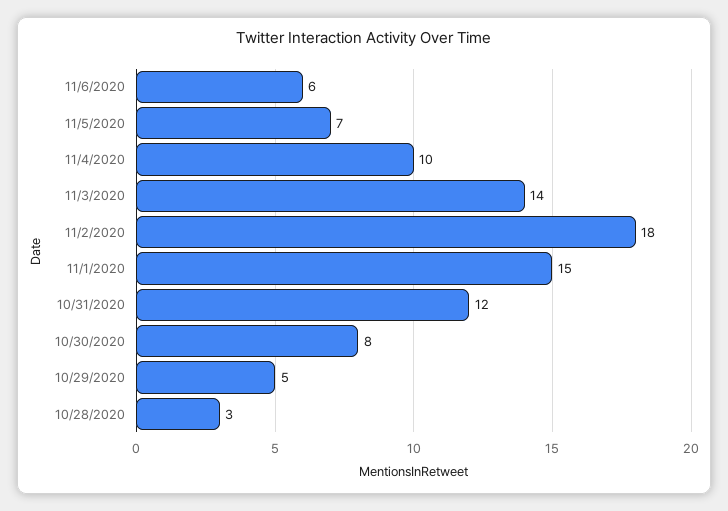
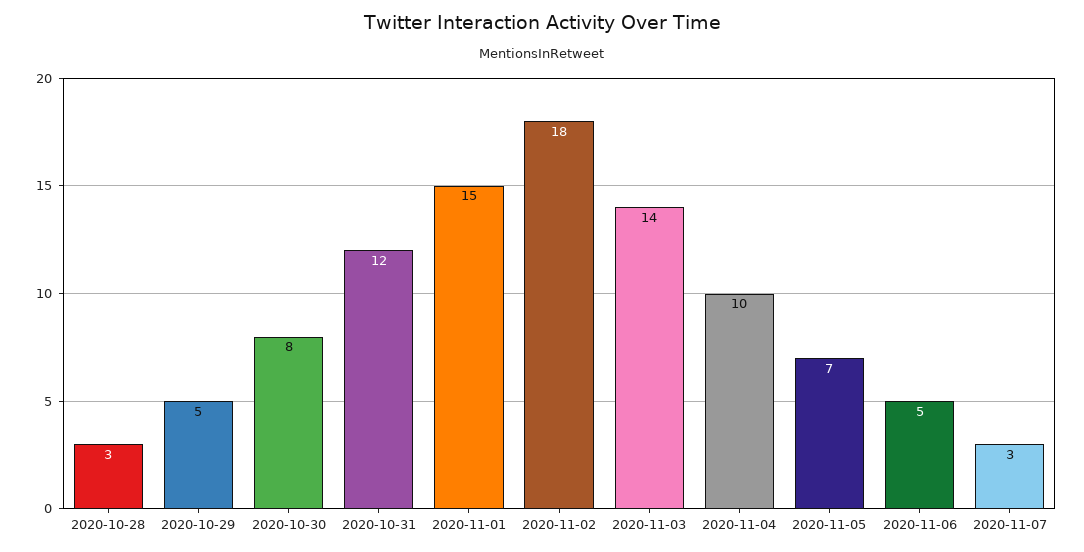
11/6/2020: 6 -> 5
2020-11-07: none -> 3

